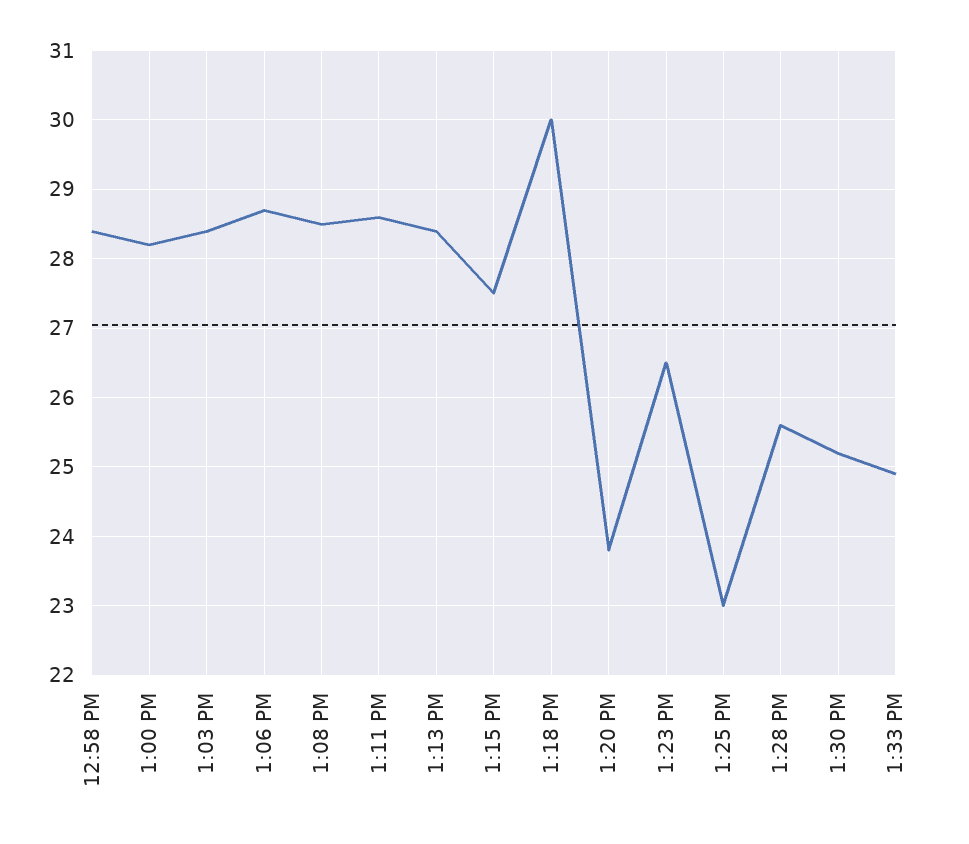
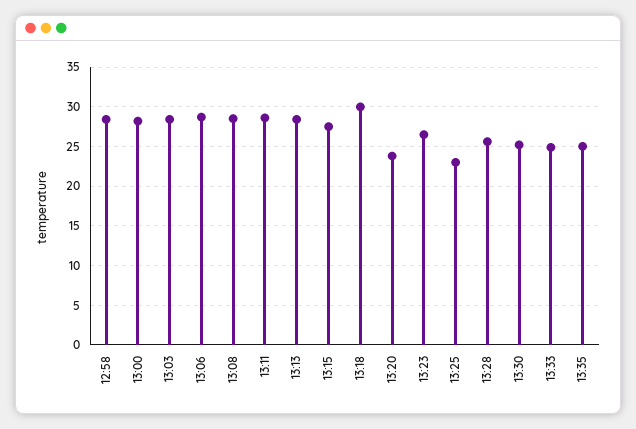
13:35: none -> 25

